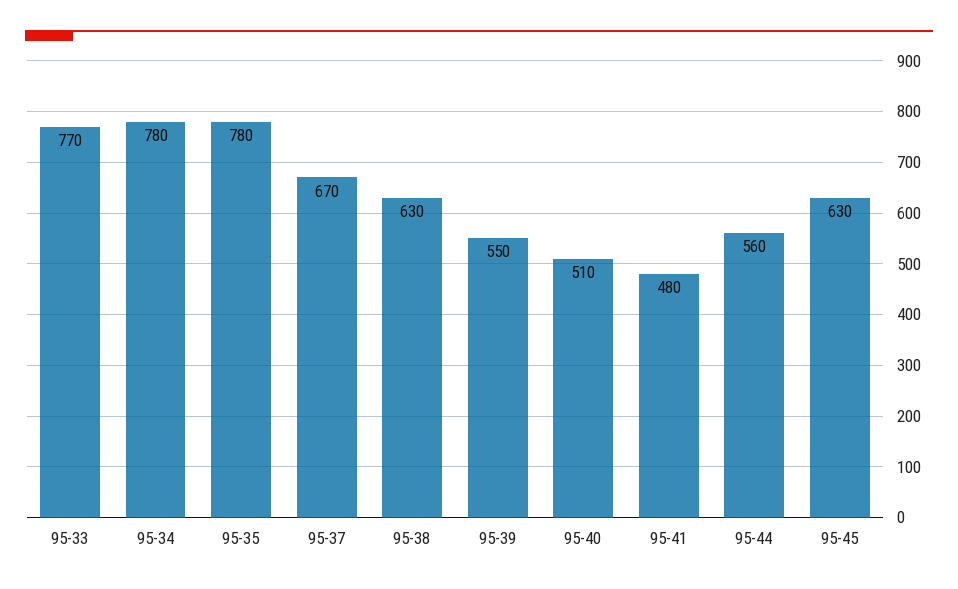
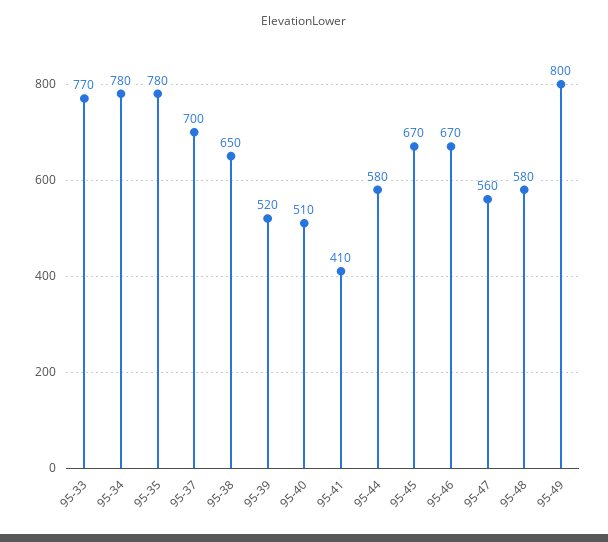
95-37: 670 -> 700
95-38: 630 -> 650
95-39: 550 -> 520
95-41: 480 -> 410
95-44: 560 -> 580
95-45: 630 -> 670
95-46: none -> 670
95-47: none -> 560
95-48: none -> 580
95-49: none -> 800

